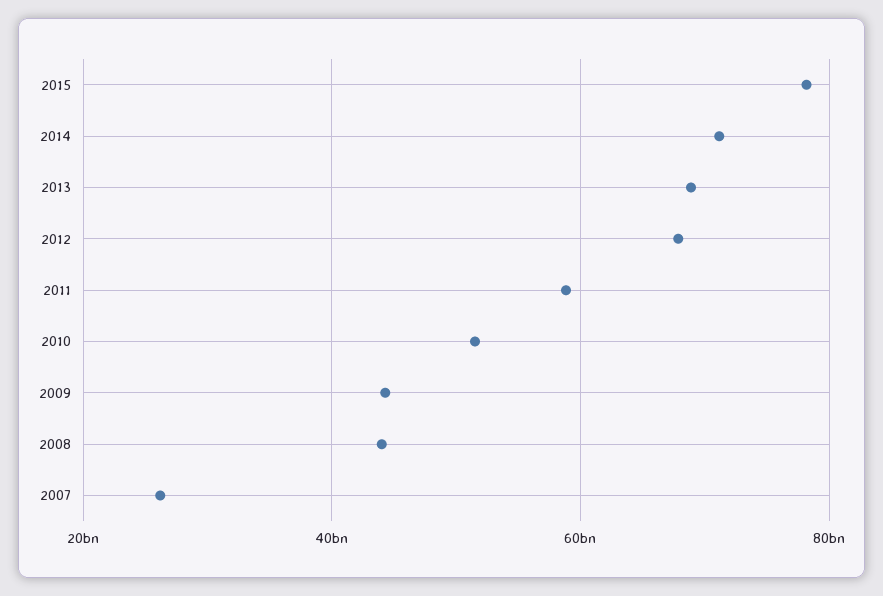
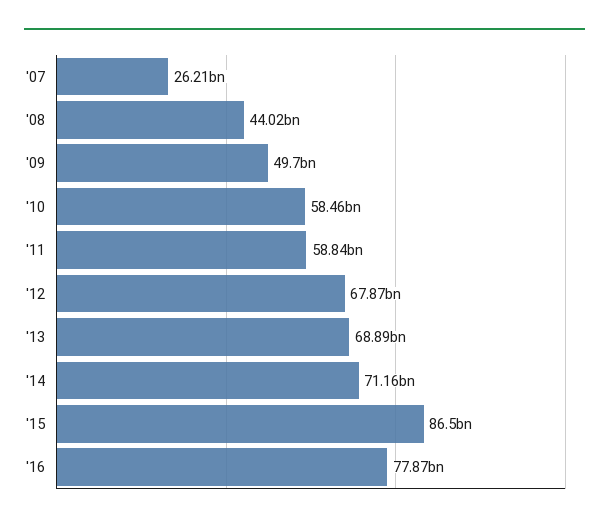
2015: 78000000000 -> 86500000000
2010: 52000000000 -> 58460000000
2009: 44000000000 -> 49700000000
'16: none -> 77870000000

